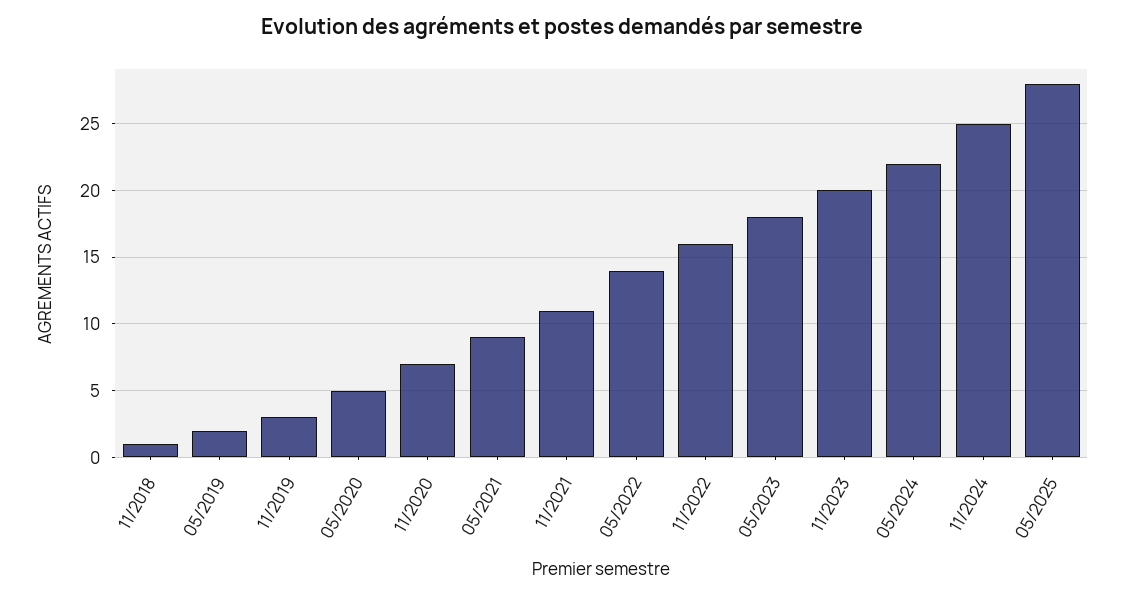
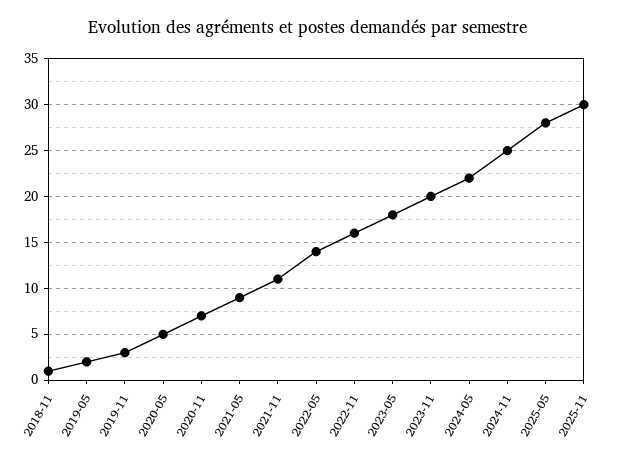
2025-11: none -> 30

